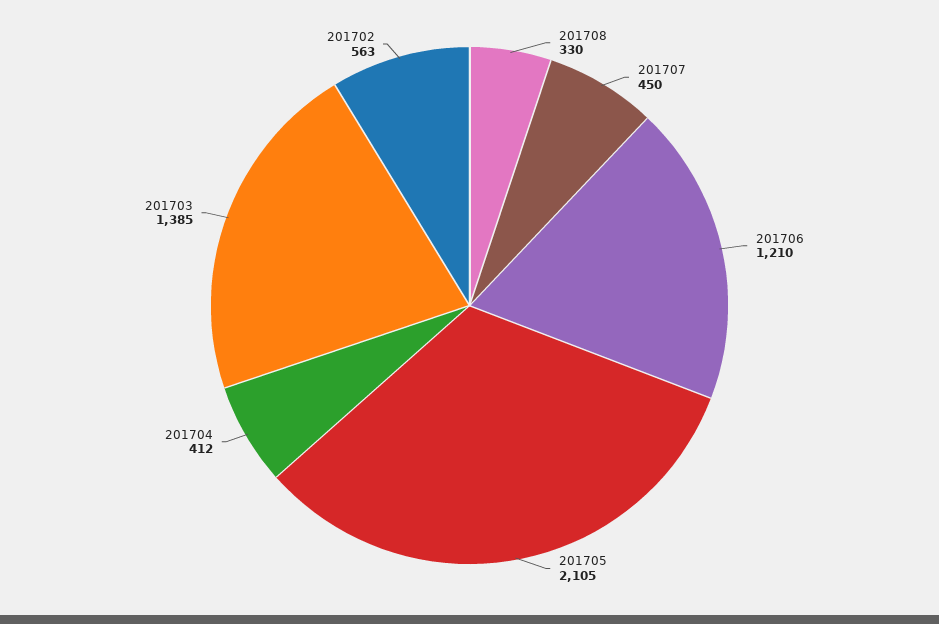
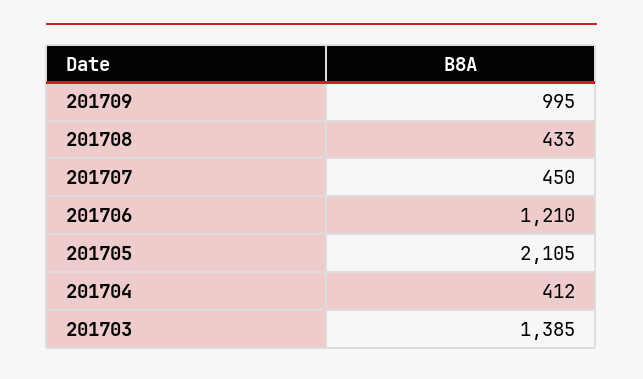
201708: 330 -> 433
201702: 563 -> none
201709: none -> 995

